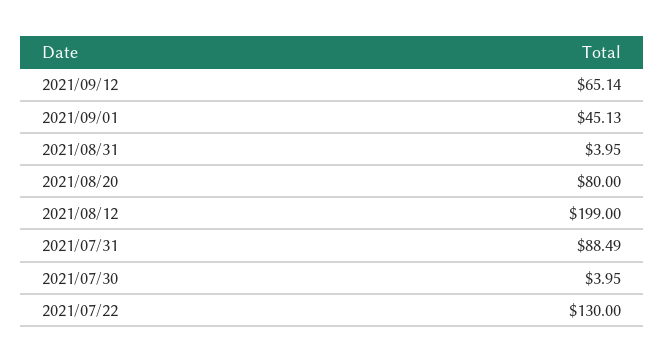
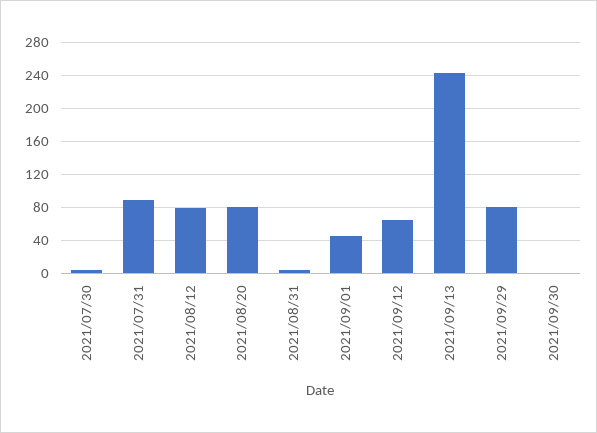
2021/08/12: 199 -> 80
2021/07/22: 130 -> none
2021/09/13: none -> 240
2021/09/29: none -> 80
2021/09/30: none -> 0

